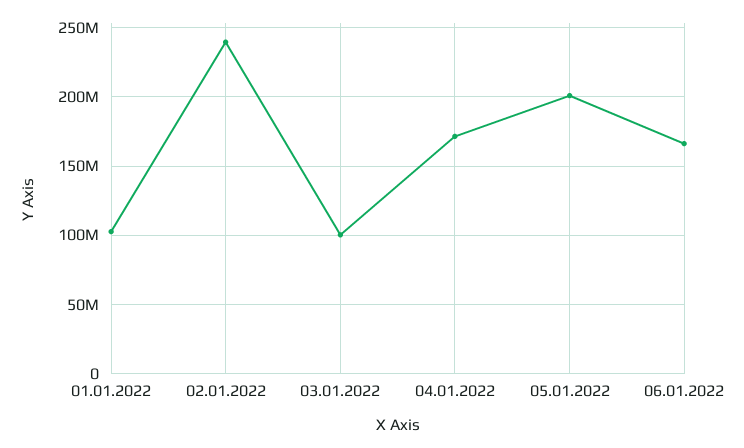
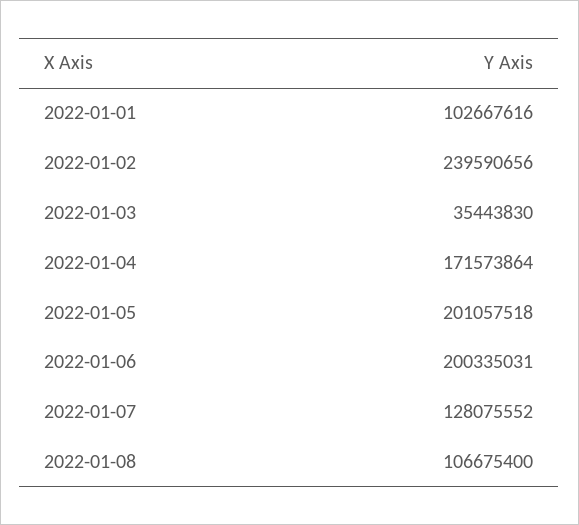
03.01.2022: 100000000 -> 35443830
06.01.2022: 165000000 -> 200335031
2022-01-07: none -> 128075552
2022-01-08: none -> 106675400

